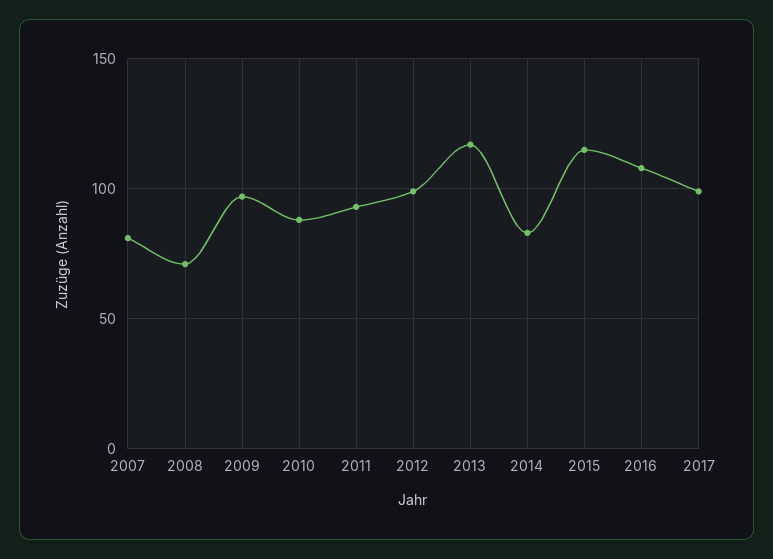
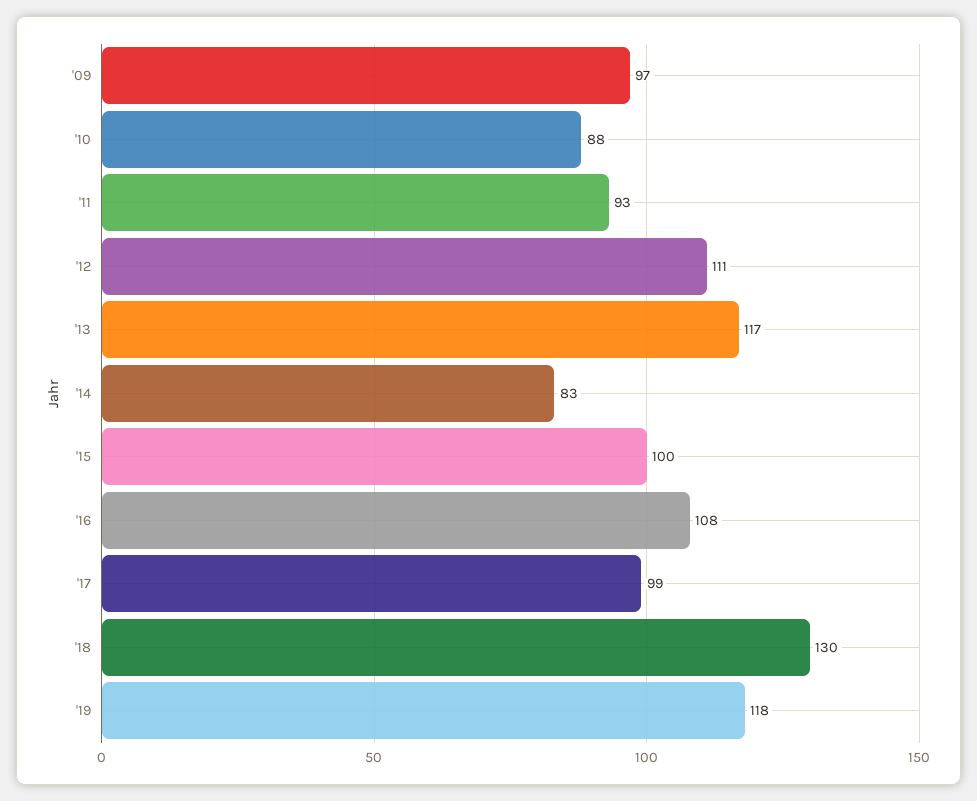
2007: 80 -> none
2008: 70 -> none
2012: 100 -> 111
2015: 115 -> 100
'18: none -> 130
'19: none -> 118

